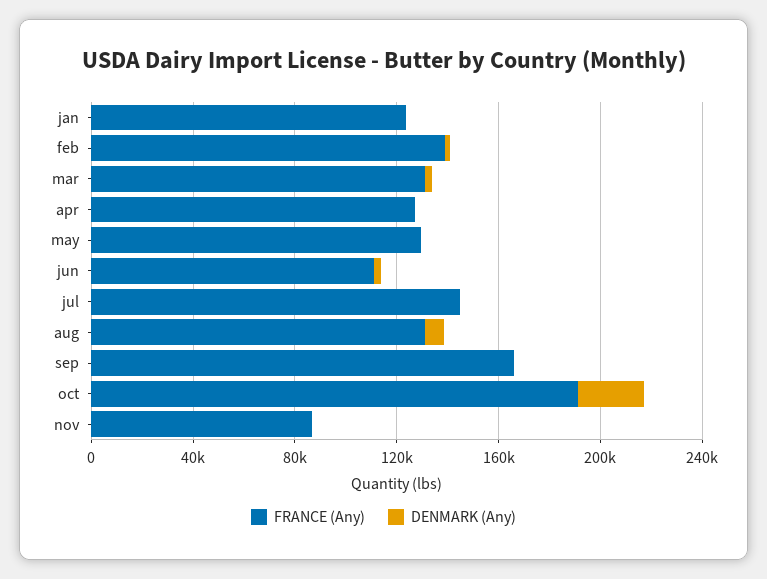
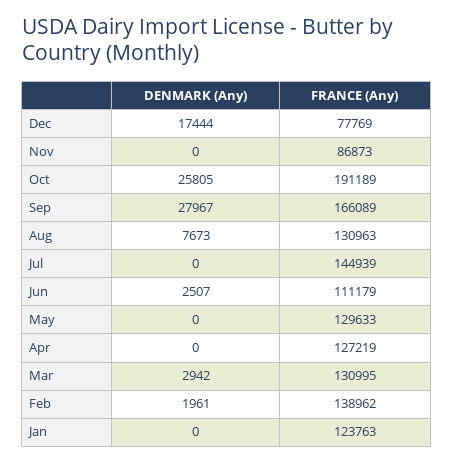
DENMARK (Any), sep: 0 -> 27967
DENMARK (Any), Dec: none -> 17444
FRANCE (Any), Dec: none -> 77769

